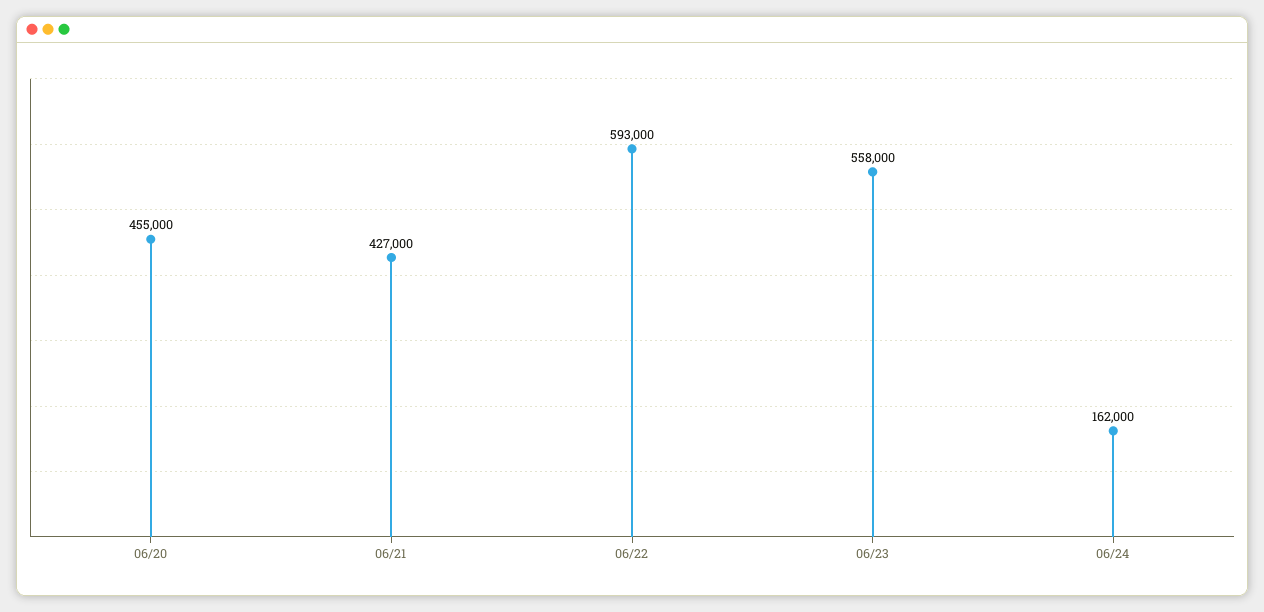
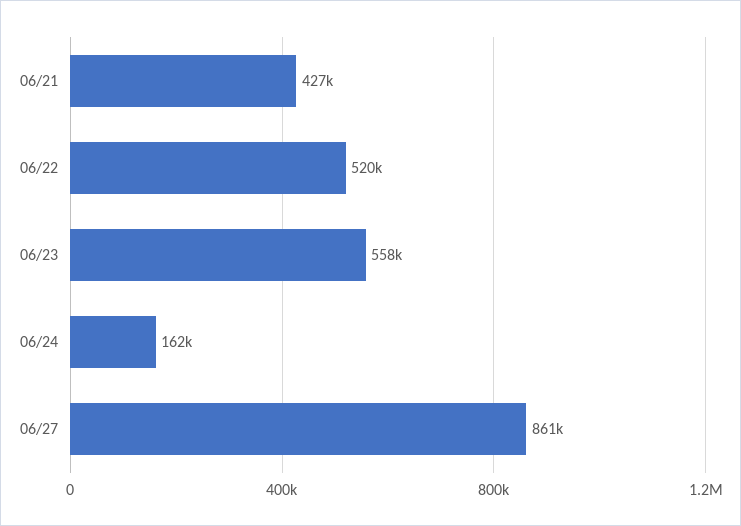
06/20: 455000 -> none
06/22: 593000 -> 520000
06/27: none -> 861000

